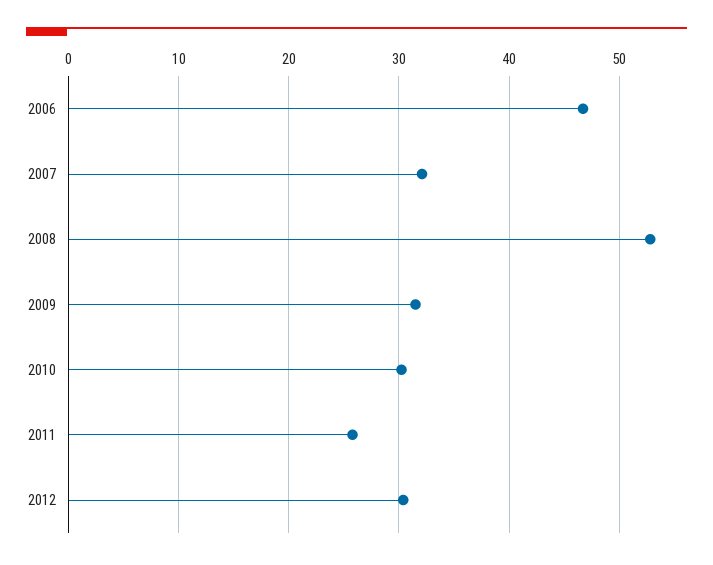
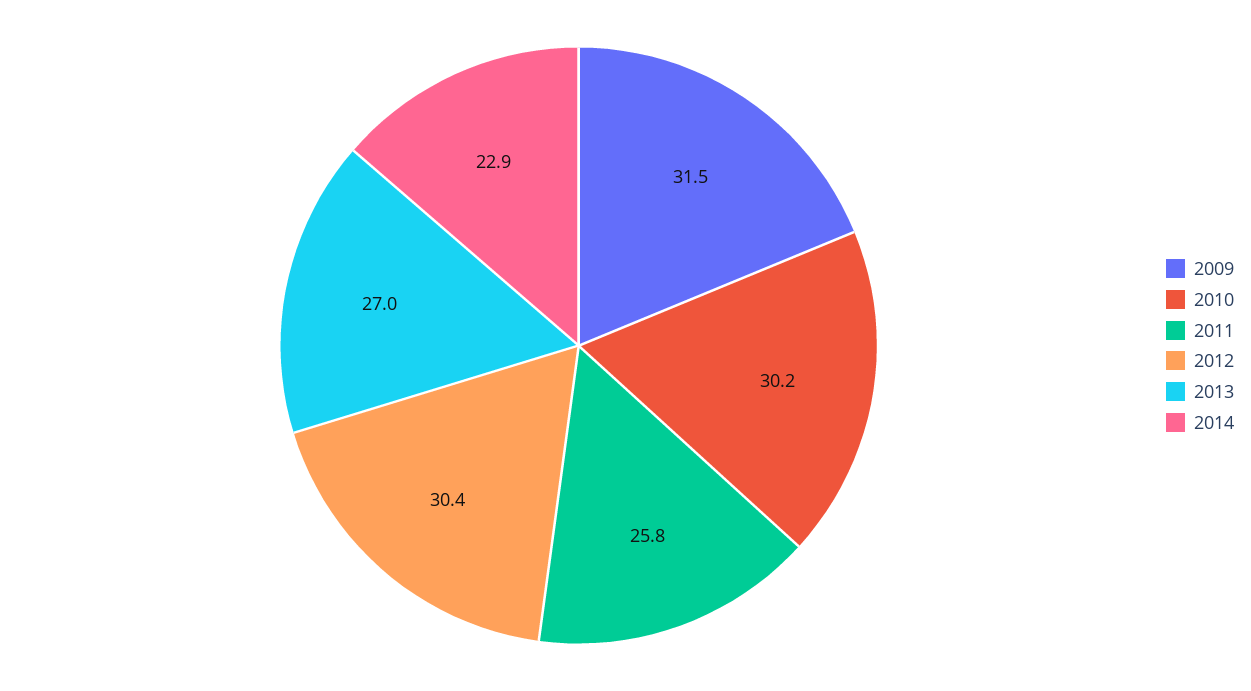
2006: 47 -> none
2007: 32 -> none
2008: 53 -> none
2013: none -> 27
2014: none -> 22.9

